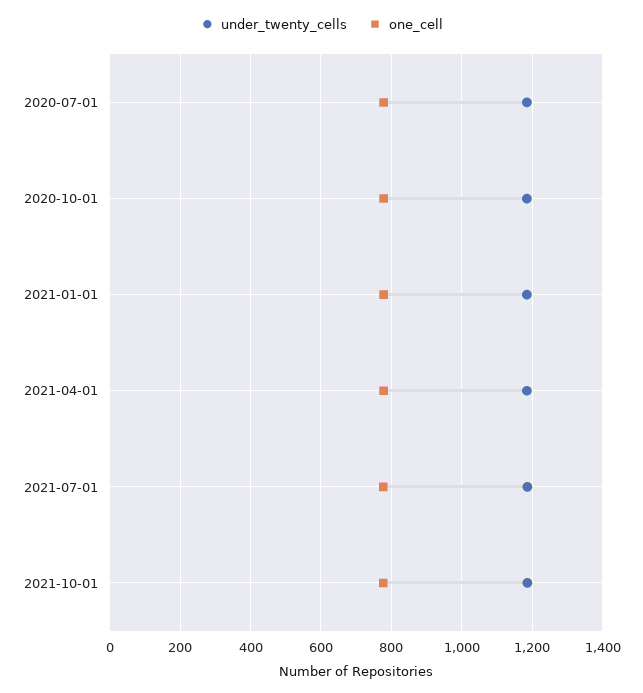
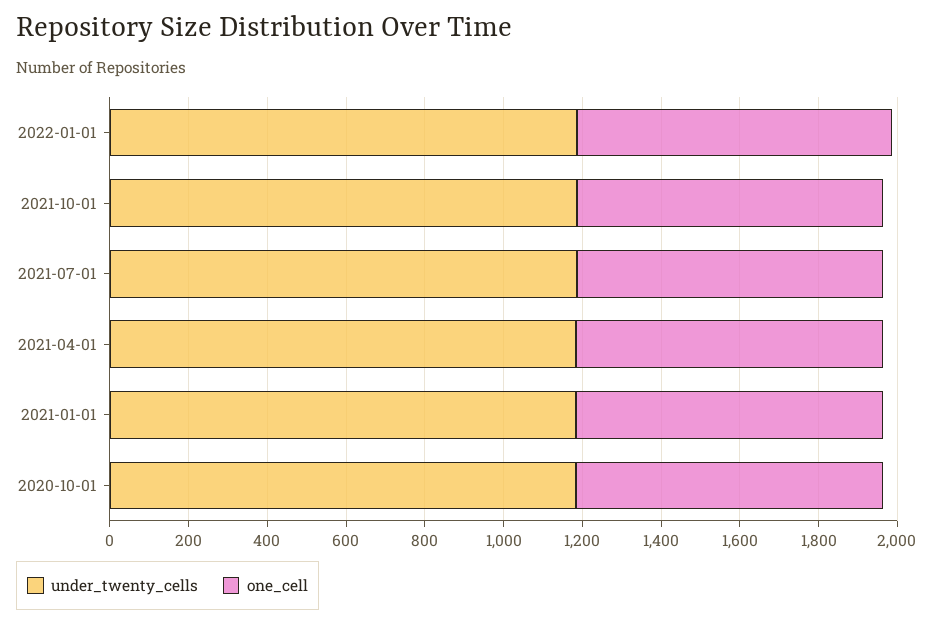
under_twenty_cells, 2020-07-01: 1180 -> none
one_cell, 2020-07-01: 780 -> none
under_twenty_cells, 2022-01-01: none -> 1200
one_cell, 2022-01-01: none -> 800

